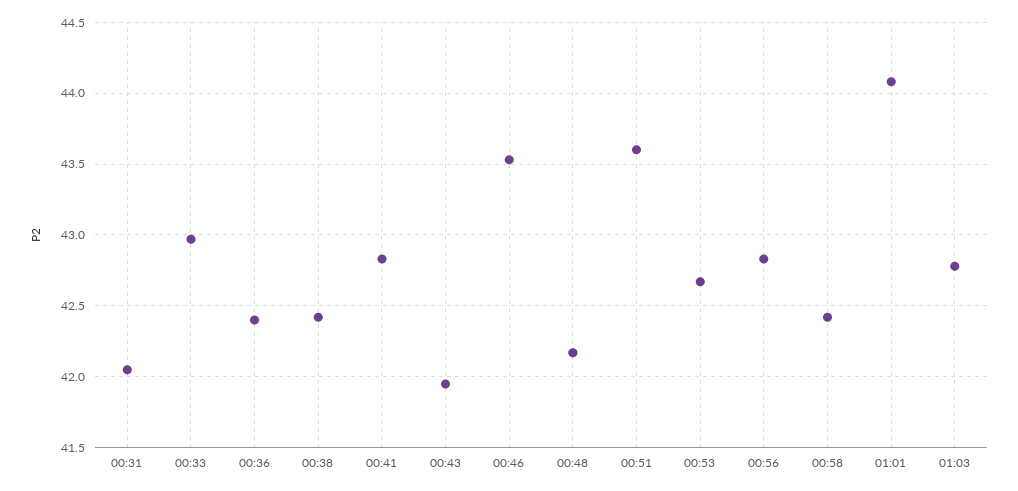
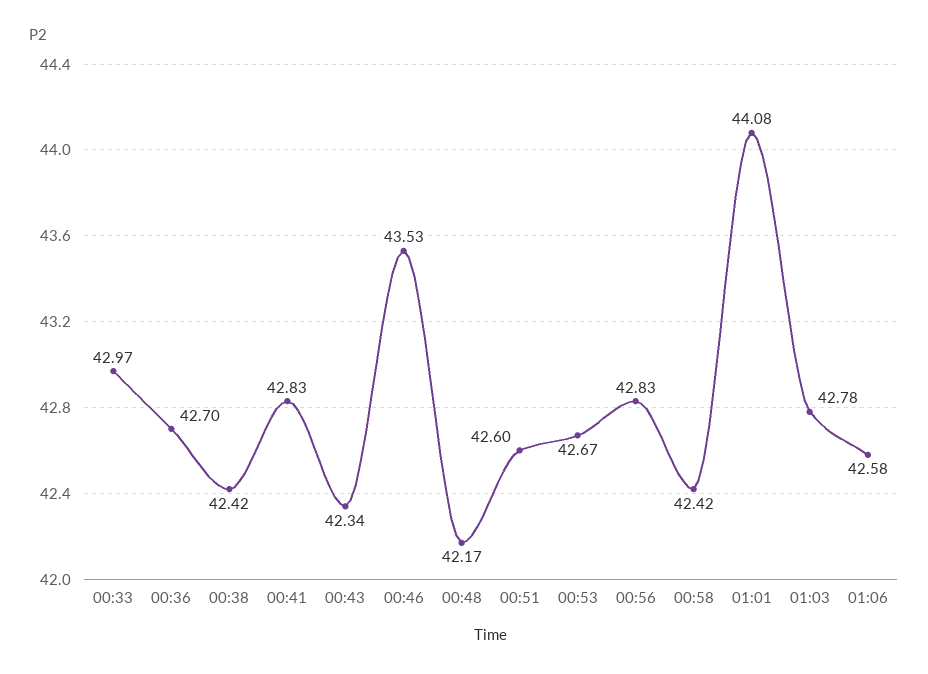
00:31: 42.05 -> none
00:36: 42.4 -> 42.7
00:43: 41.95 -> 42.34
00:51: 43.6 -> 42.6
01:06: none -> 42.58

